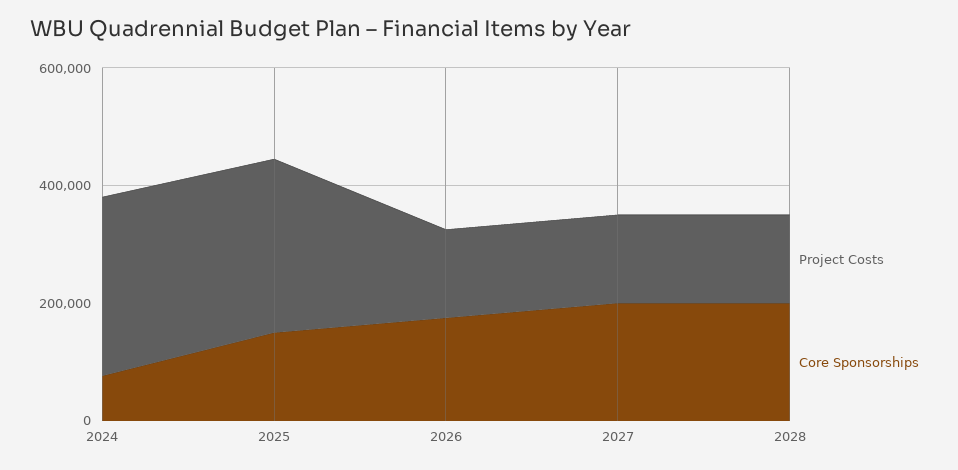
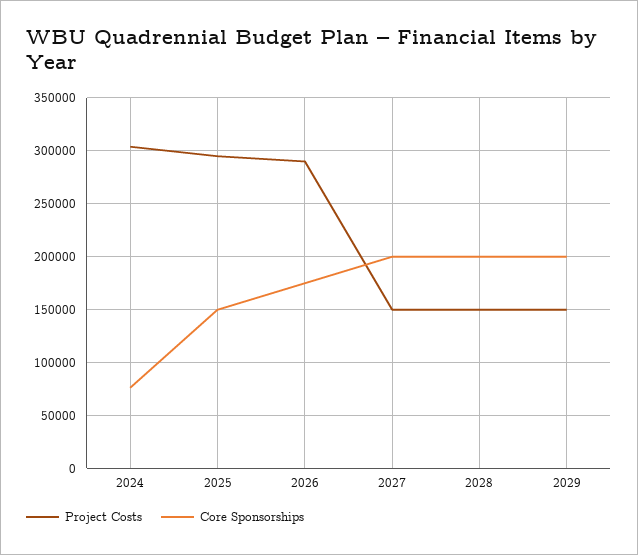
Project Costs, 2026: 150000 -> 290000
Project Costs, 2029: none -> 150000
Core Sponsorships, 2029: none -> 200000

